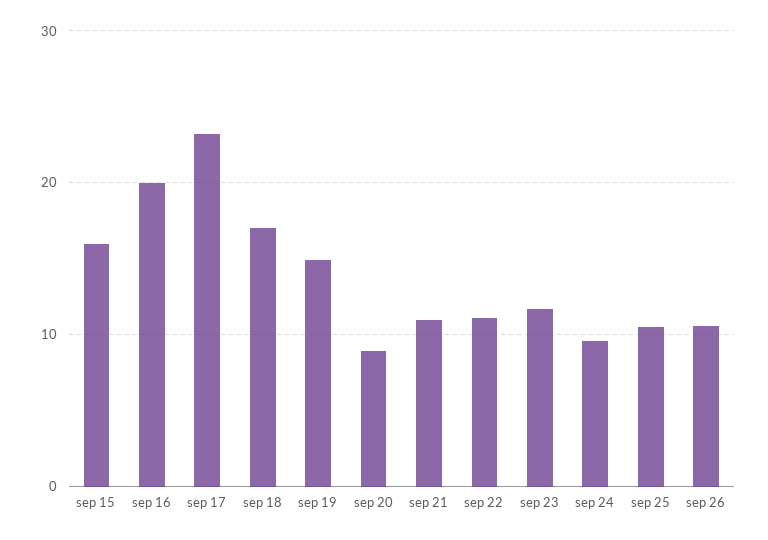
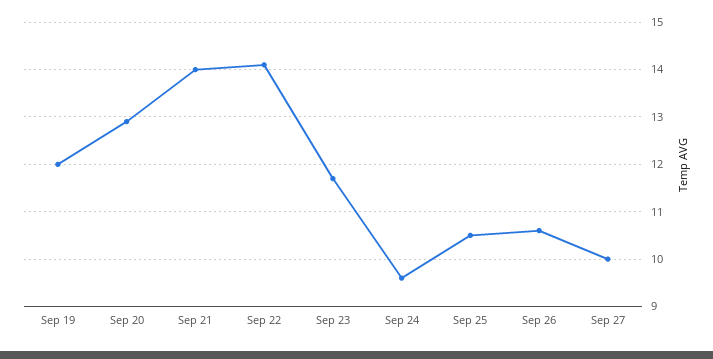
sep 15: 16 -> none
sep 16: 20 -> none
sep 17: 23 -> none
sep 18: 17 -> none
sep 19: 15 -> 12
sep 20: 9 -> 13
sep 21: 11 -> 14
sep 22: 11 -> 14
Sep 27: none -> 10

